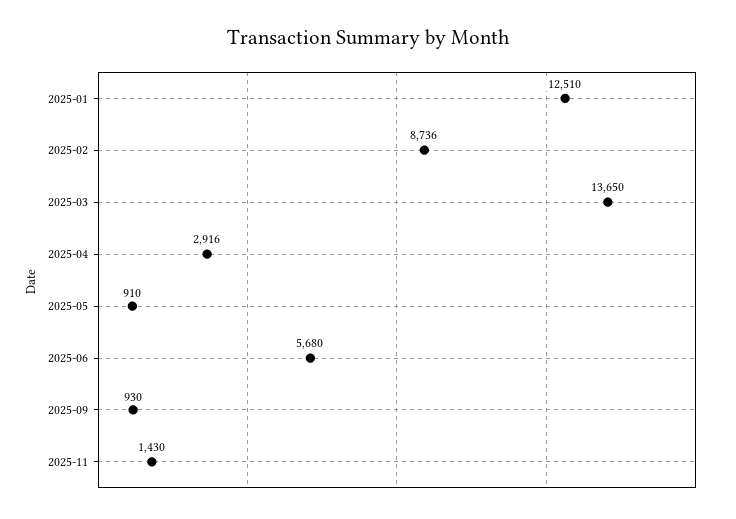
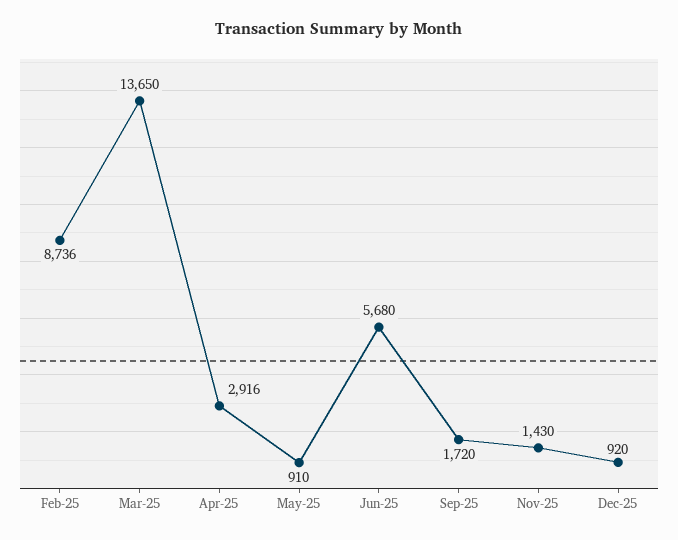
2025-01: 12510 -> none
2025-09: 930 -> 1720
Dec-25: none -> 920

